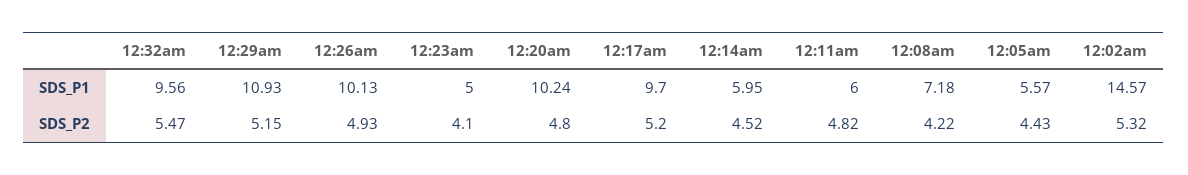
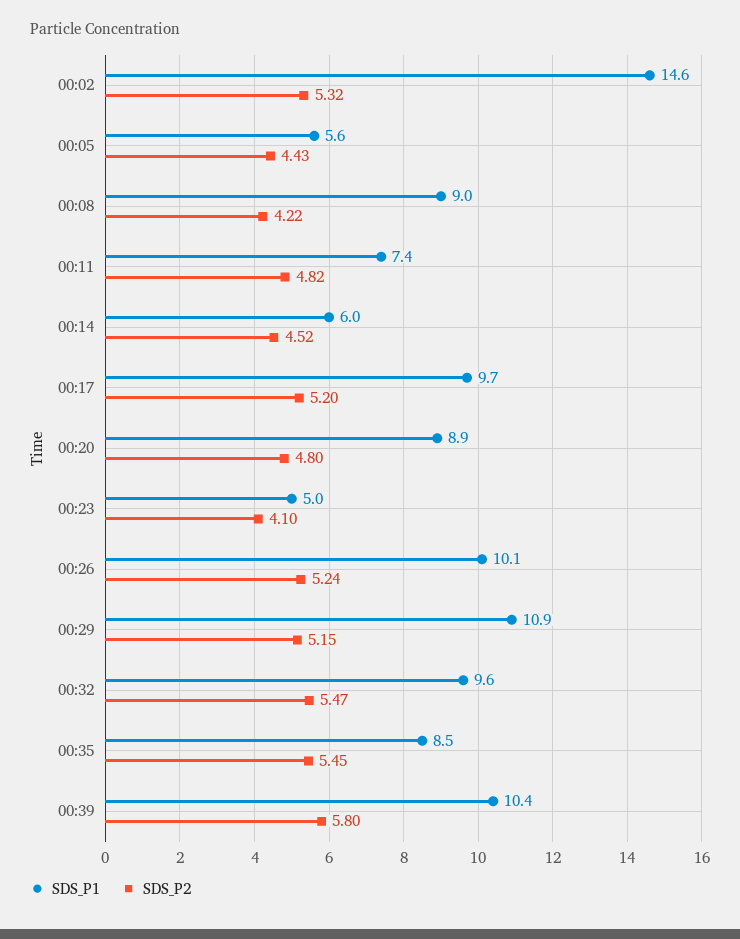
SDS_P1, 12:20am: 10.24 -> 8.9
SDS_P1, 12:11am: 6 -> 7.4
SDS_P1, 12:08am: 7.18 -> 9
SDS_P2, 12:26am: 4.93 -> 5.24
SDS_P1, 00:35: none -> 8.5
SDS_P2, 00:35: none -> 5.45
SDS_P1, 00:39: none -> 10.4
SDS_P2, 00:39: none -> 5.8

